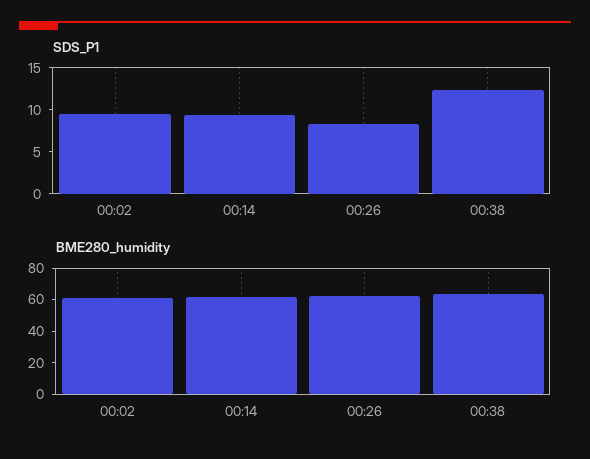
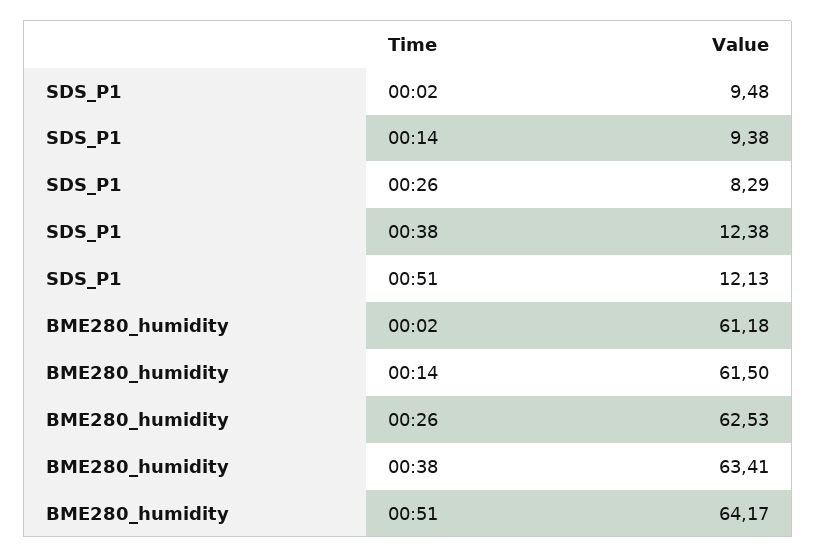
SDS_P1, 00:51: none -> 12.13
BME280_humidity, 00:51: none -> 64.17

